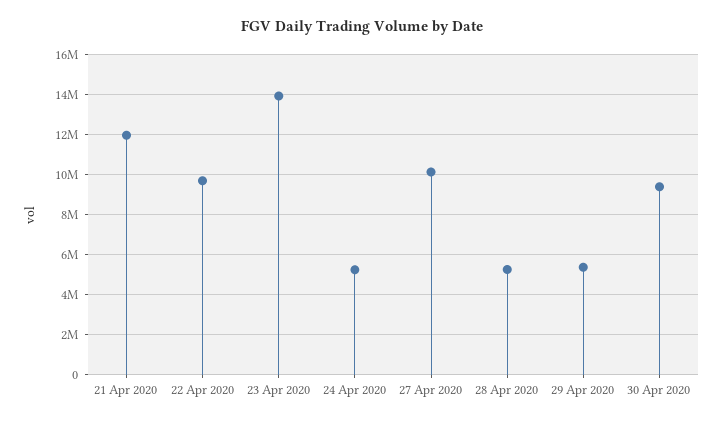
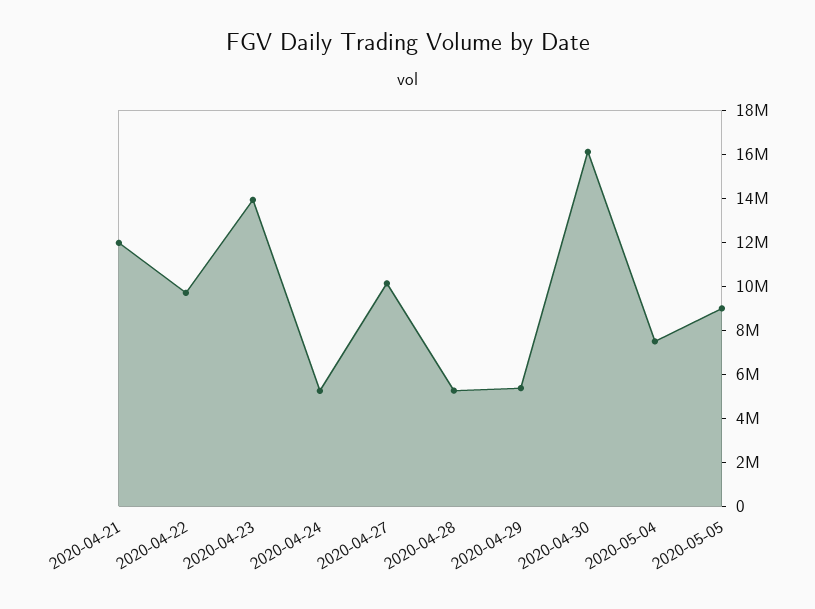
30 Apr 2020: 9500000 -> 16000000
2020-05-04: none -> 7500000
2020-05-05: none -> 9000000

